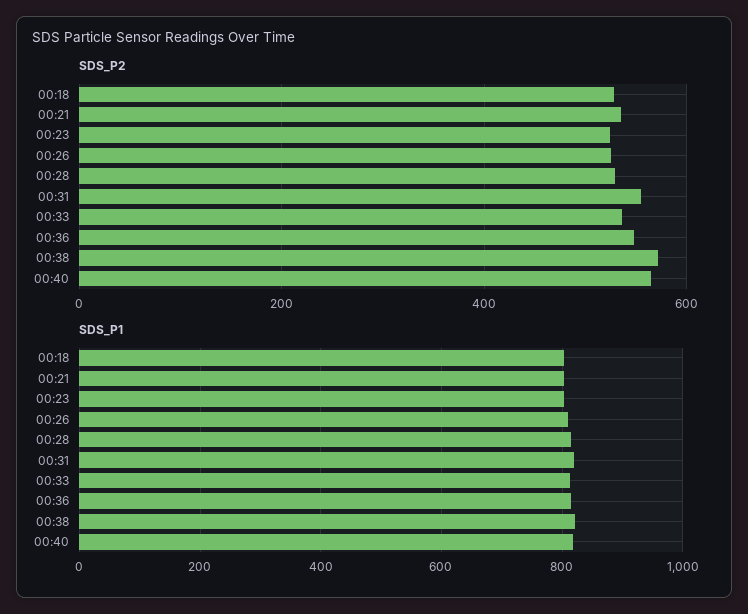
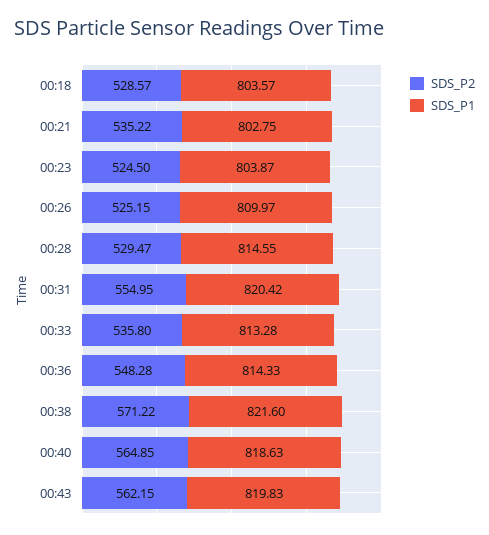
SDS_P2, 00:43: none -> 562.15
SDS_P1, 00:43: none -> 819.83

